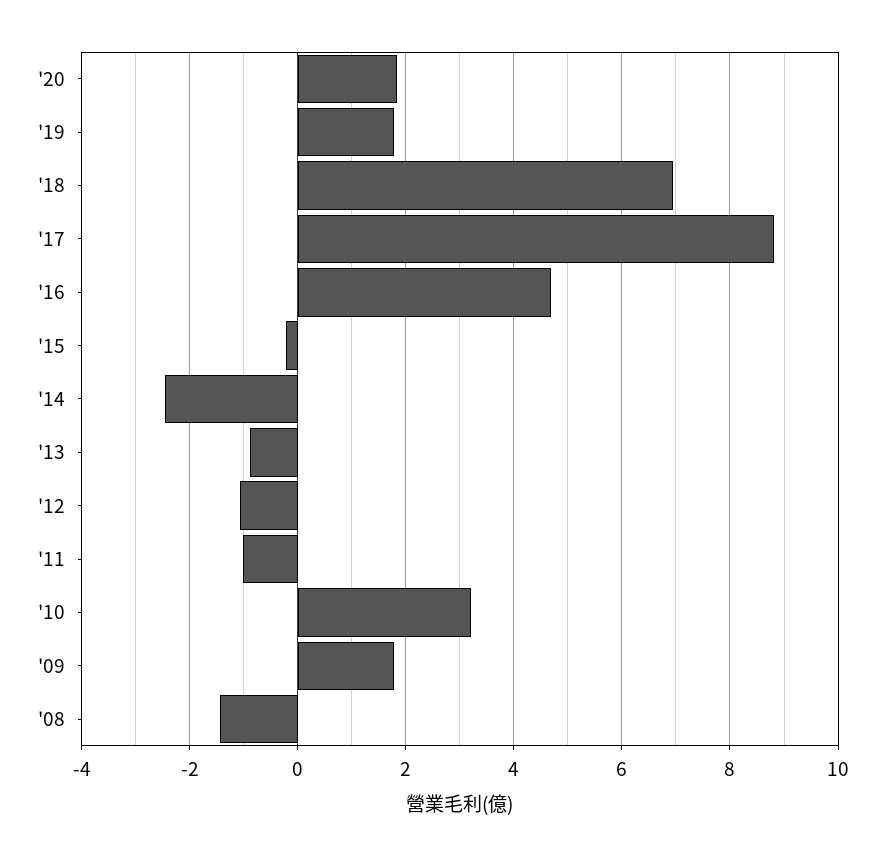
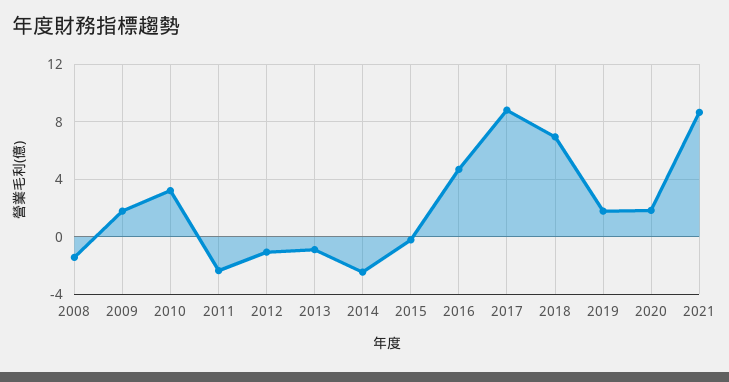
'11: -1 -> -2.5
2021: none -> 8.5

